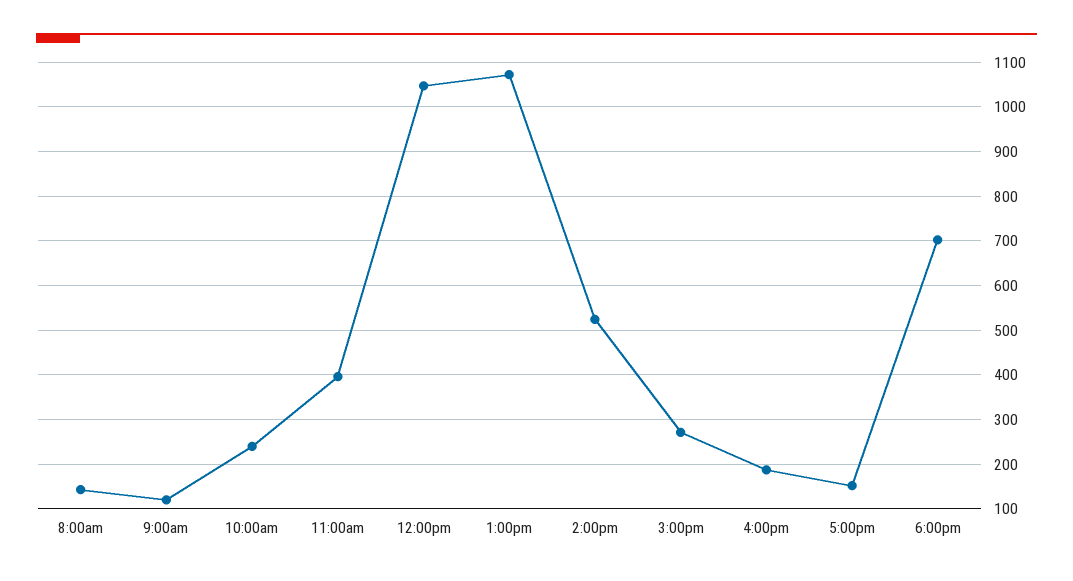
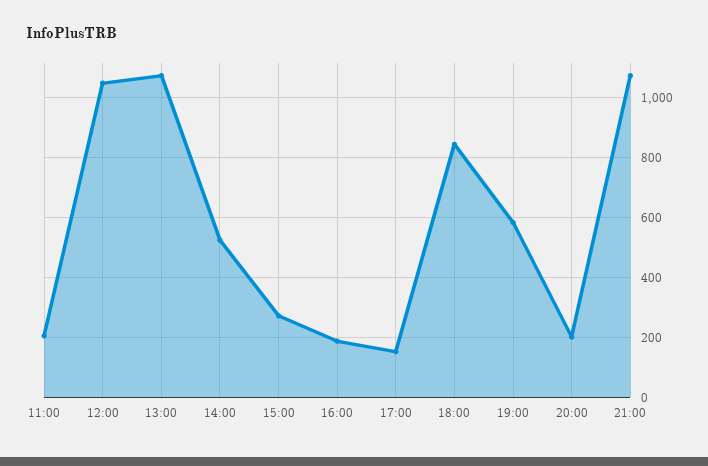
8:00am: 140 -> none
9:00am: 120 -> none
10:00am: 240 -> none
11:00am: 400 -> 200
6:00pm: 700 -> 850
19:00: none -> 575
20:00: none -> 200
21:00: none -> 1075

